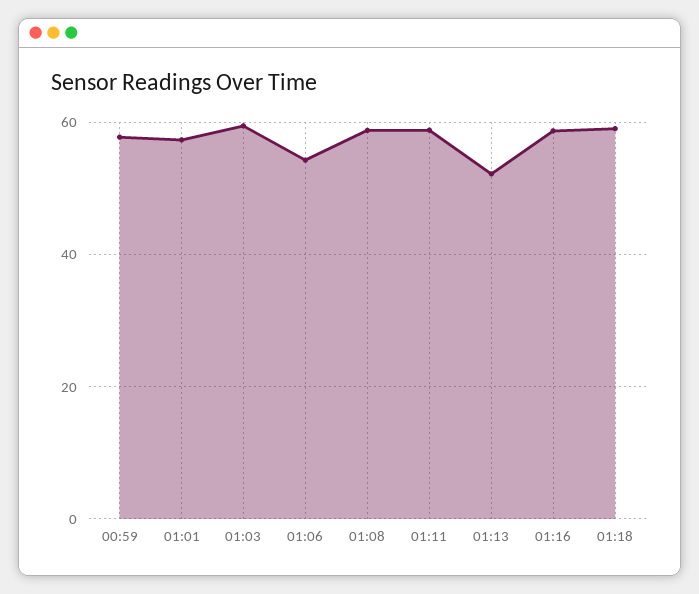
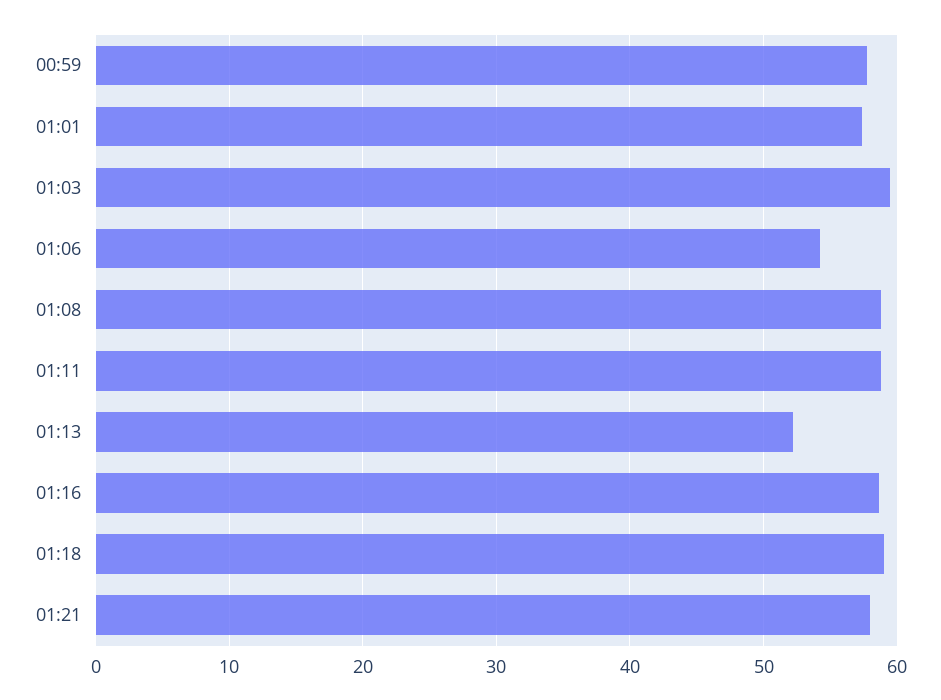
01:21: none -> 58

